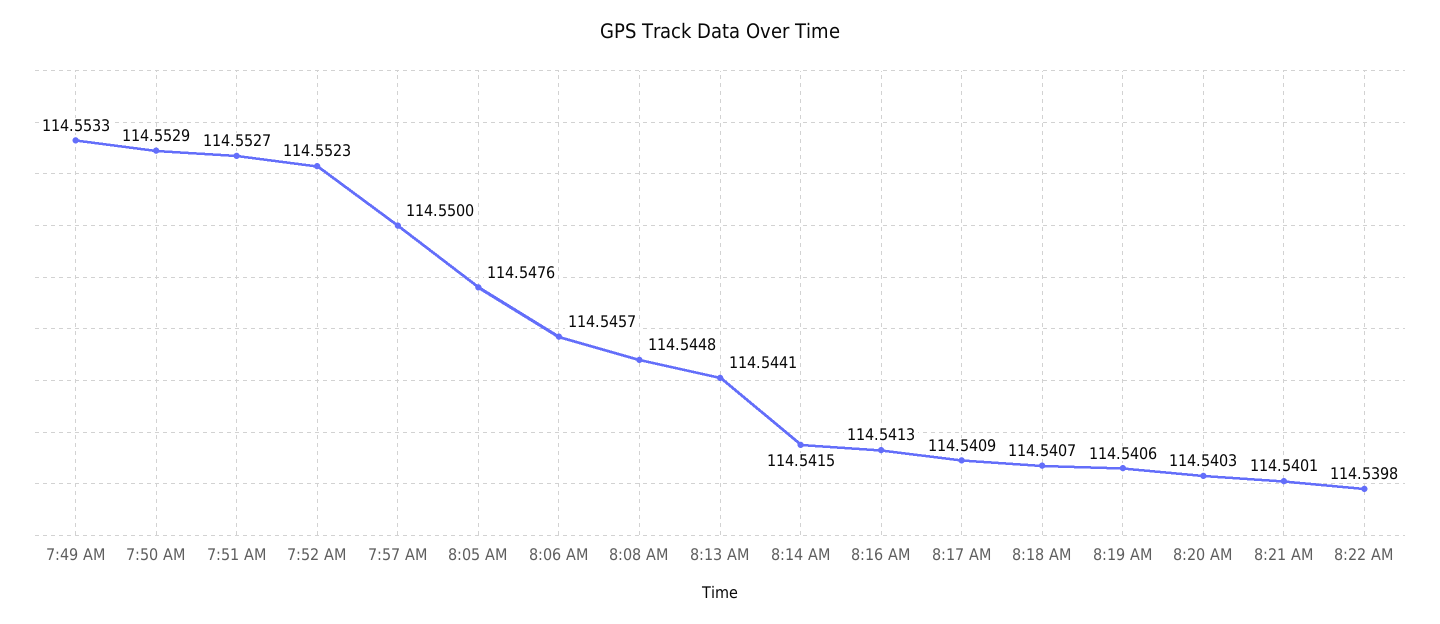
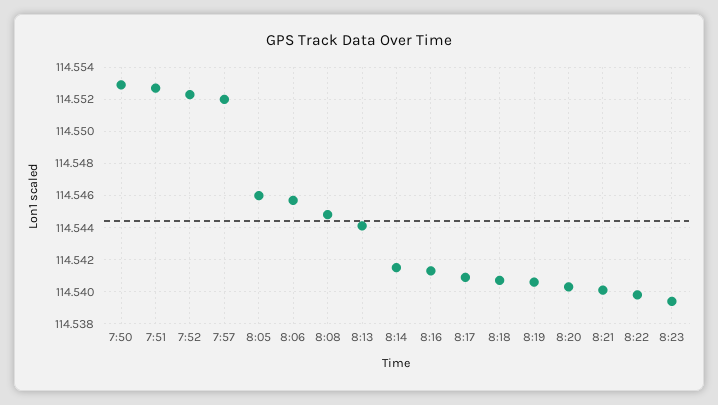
7:49 AM: 114.5533 -> none
7:57 AM: 114.55 -> 114.552
8:05 AM: 114.5476 -> 114.546
8:23: none -> 114.5395

